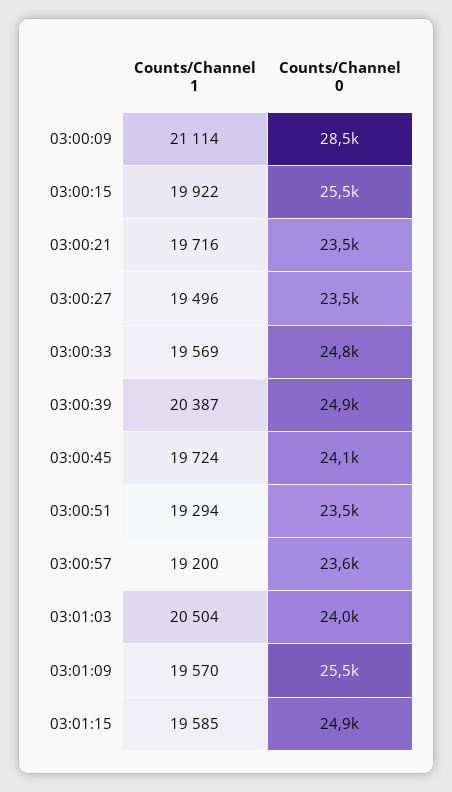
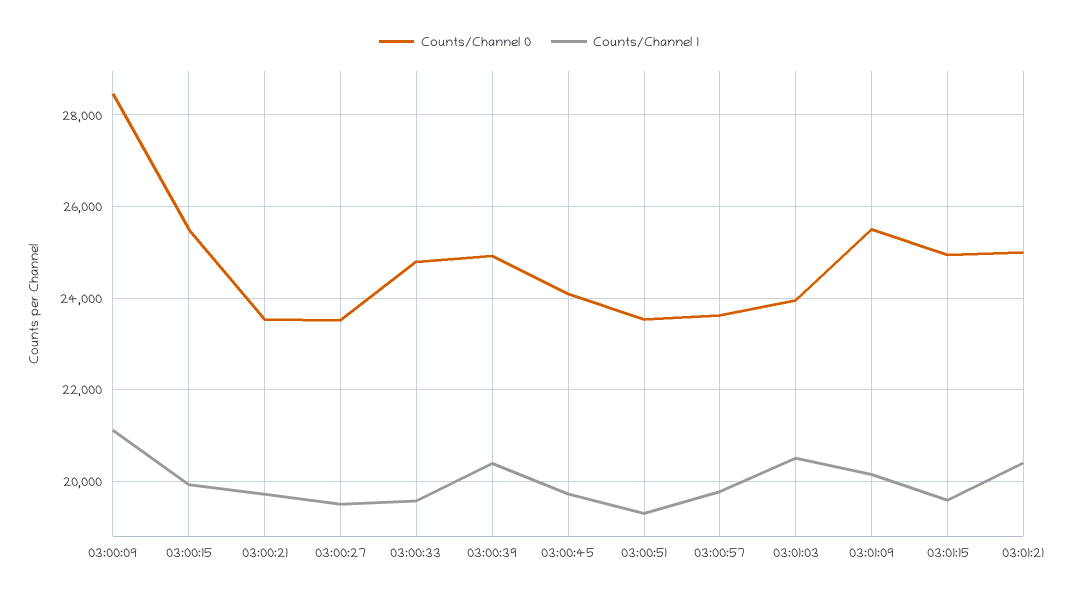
Counts/Channel 1, 03:00:57: 19200 -> 19800
Counts/Channel 1, 03:01:09: 19570 -> 20200
Counts/Channel 0, 03:01:21: none -> 25000
Counts/Channel 1, 03:01:21: none -> 20400

